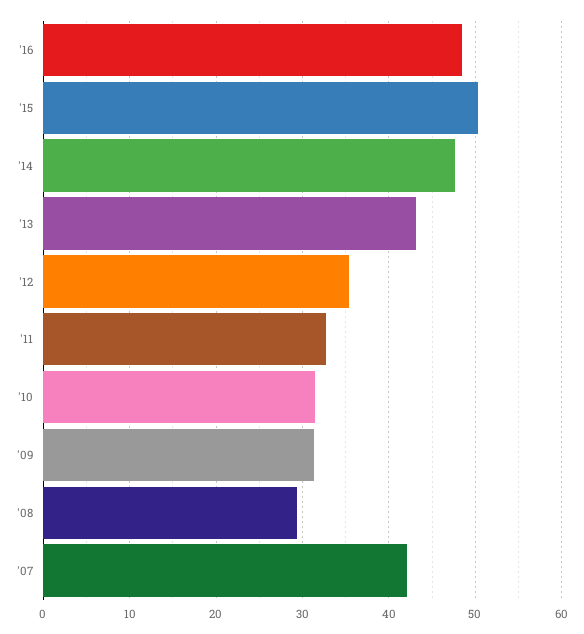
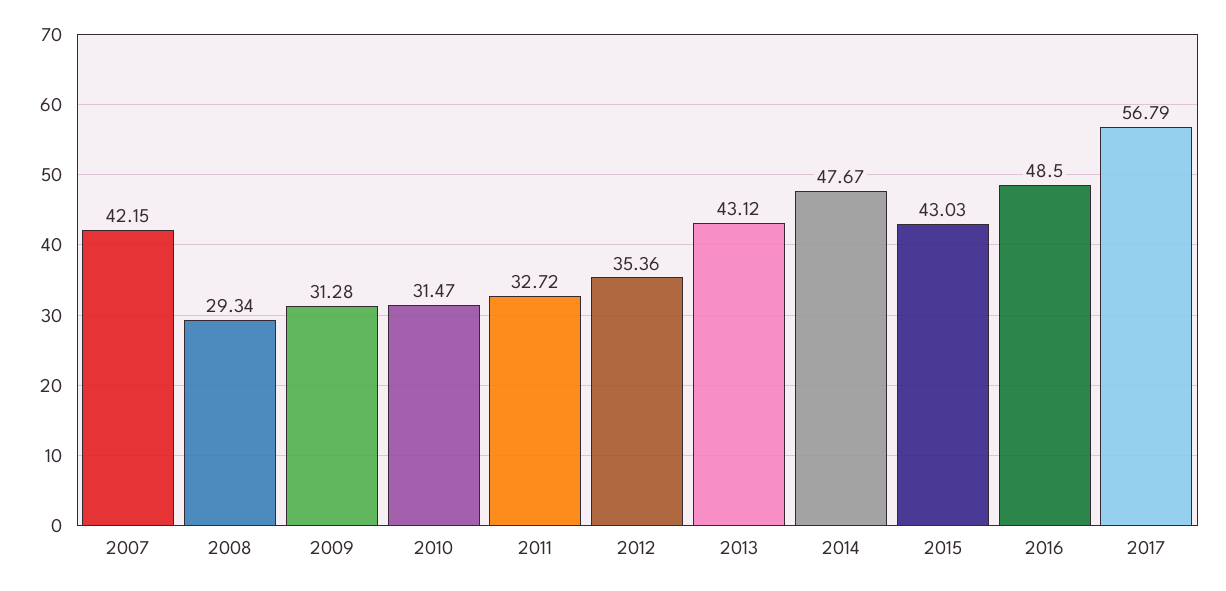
'15: 50 -> 43.03
2017: none -> 56.79

